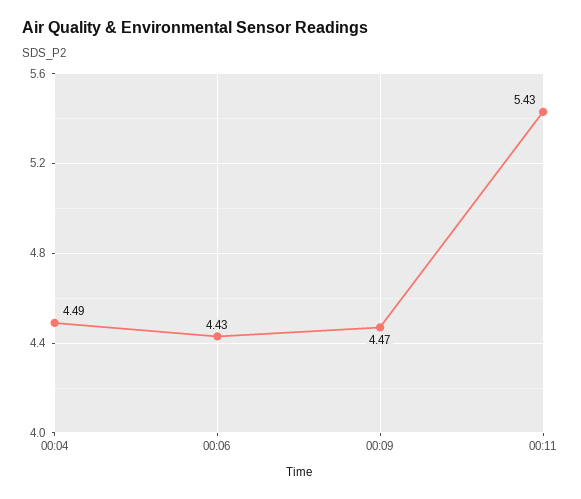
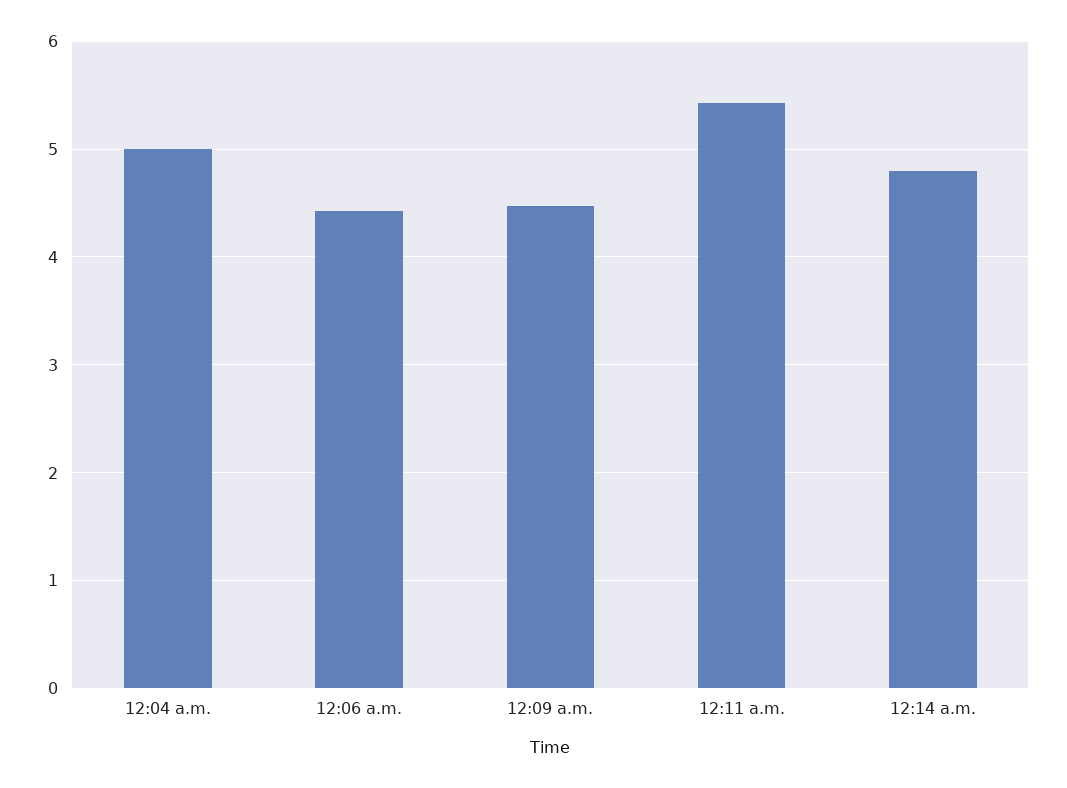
00:04: 4.49 -> 5
12:14 a.m.: none -> 4.8

